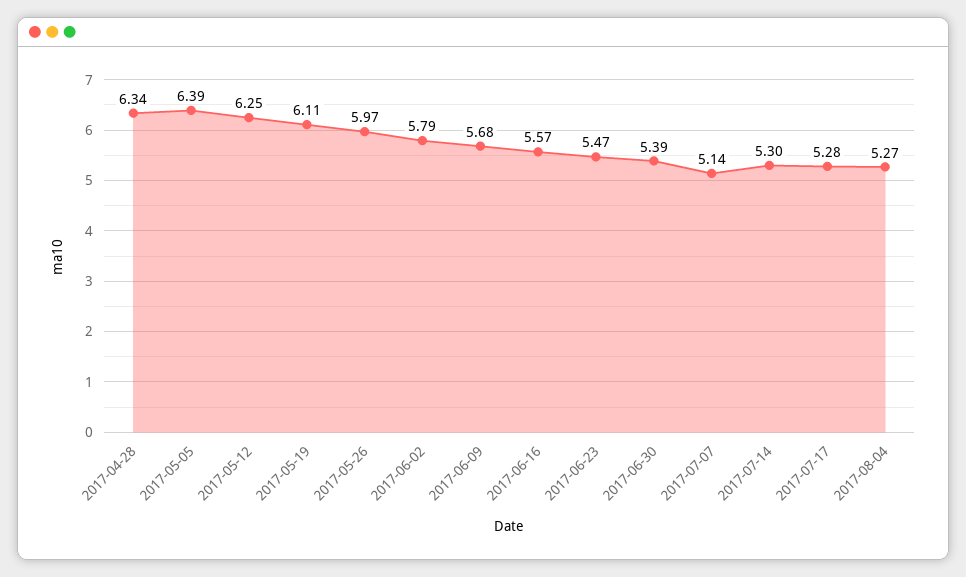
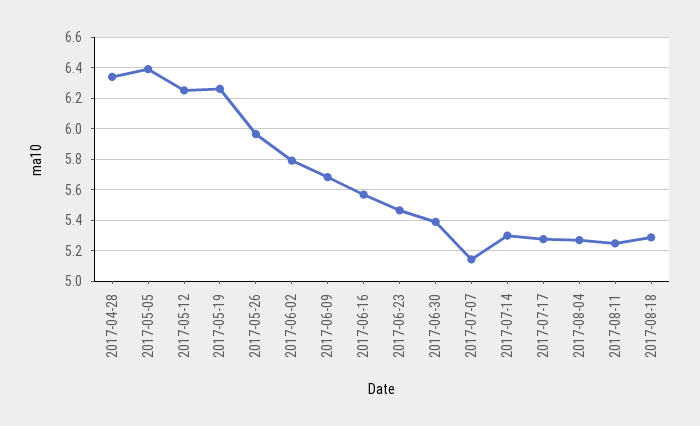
2017-05-19: 6.11 -> 6.25
2017-08-11: none -> 5.25
2017-08-18: none -> 5.3

